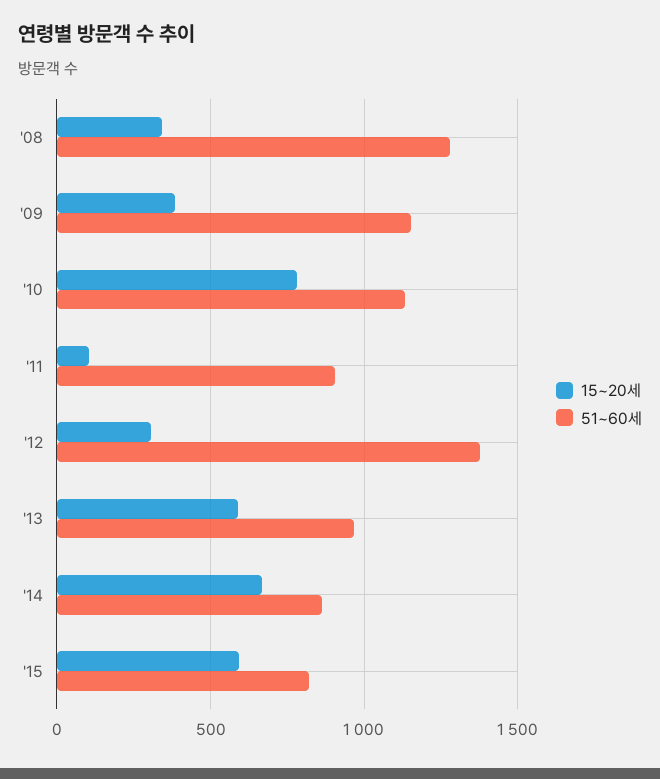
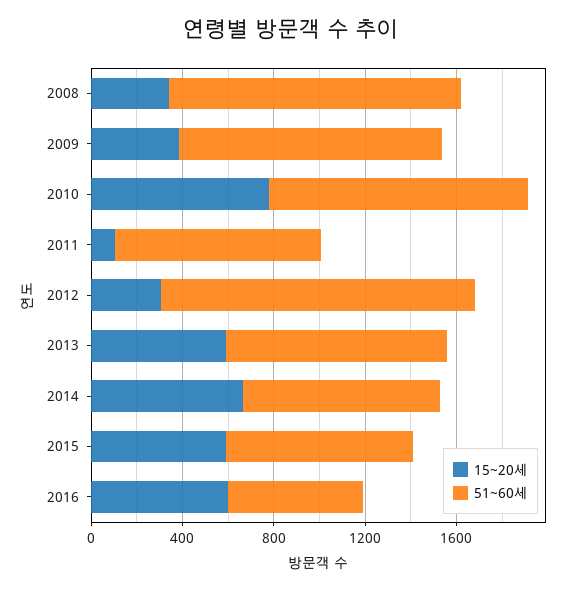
15~20세, 2016: none -> 600
51~60세, 2016: none -> 600

